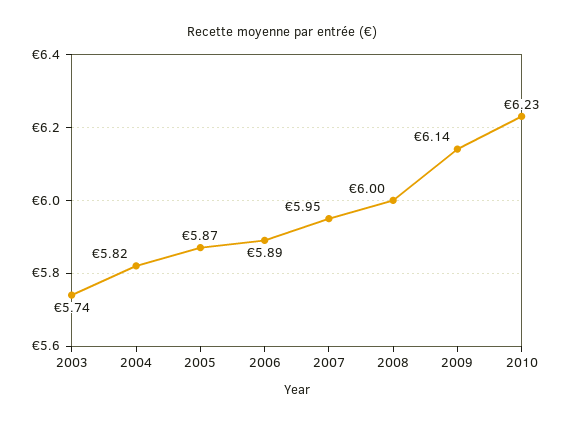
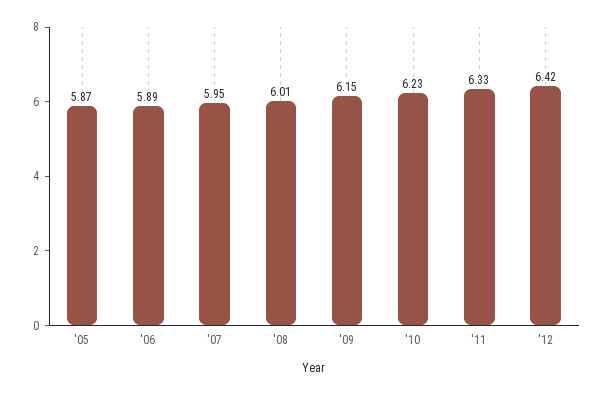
2003: 5.74 -> none
2004: 5.82 -> none
2008: 6 -> 6.01
2009: 6.14 -> 6.15
'11: none -> 6.33
'12: none -> 6.42

